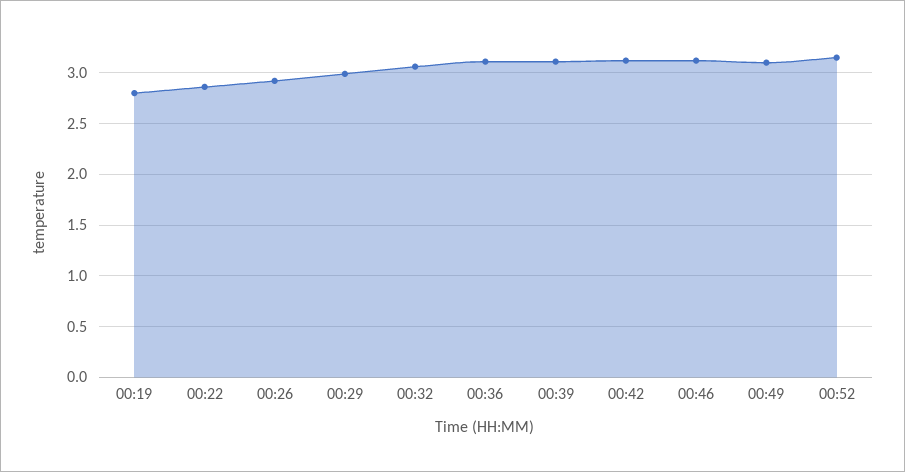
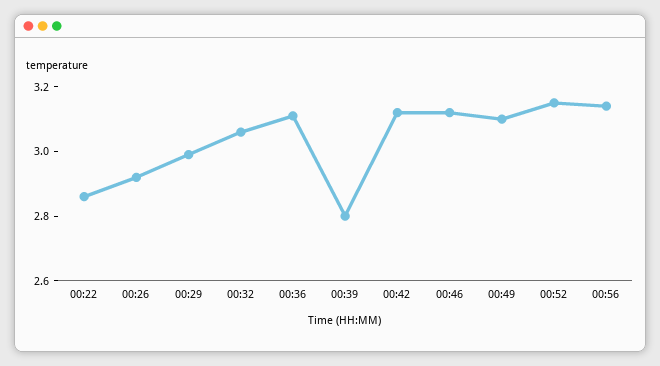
00:19: 2.8 -> none
00:39: 3.1 -> 2.8
00:56: none -> 3.15

